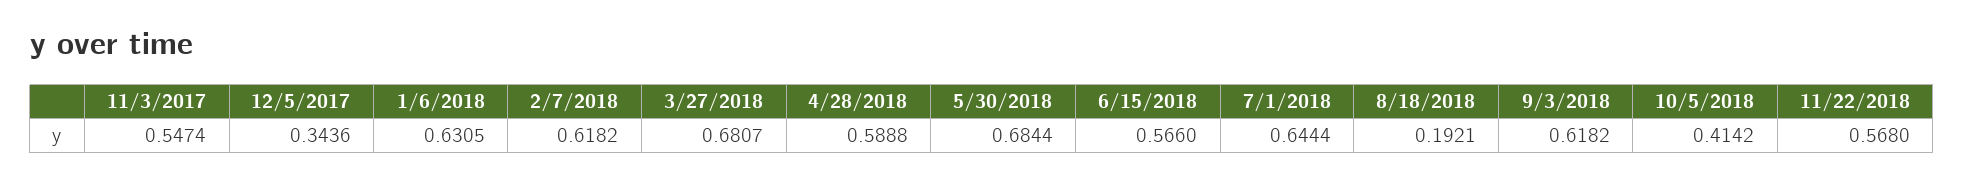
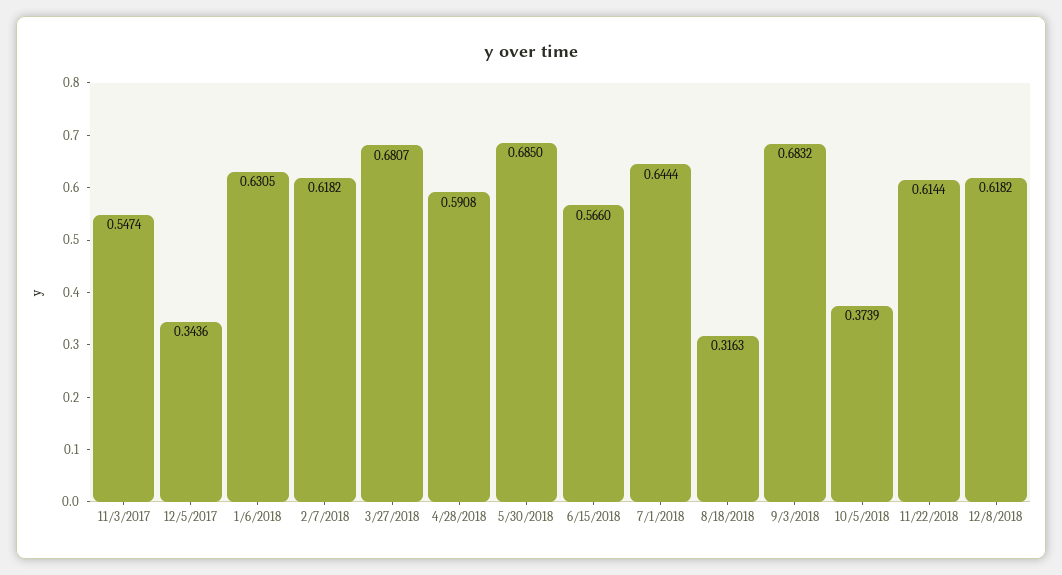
4/28/2018: 0.5888 -> 0.5908
5/30/2018: 0.6844 -> 0.685
8/18/2018: 0.1921 -> 0.3163
9/3/2018: 0.6182 -> 0.6832
10/5/2018: 0.4142 -> 0.3739
11/22/2018: 0.568 -> 0.6144
12/8/2018: none -> 0.6182

